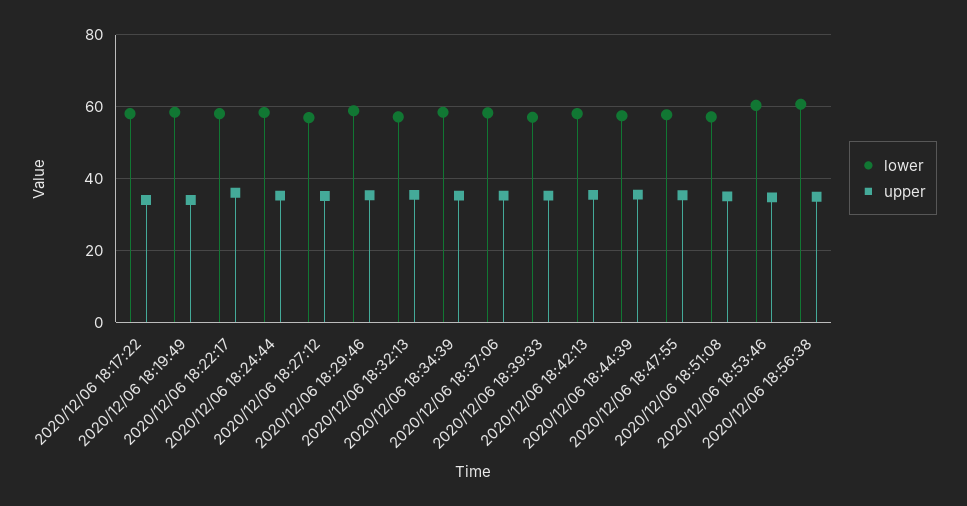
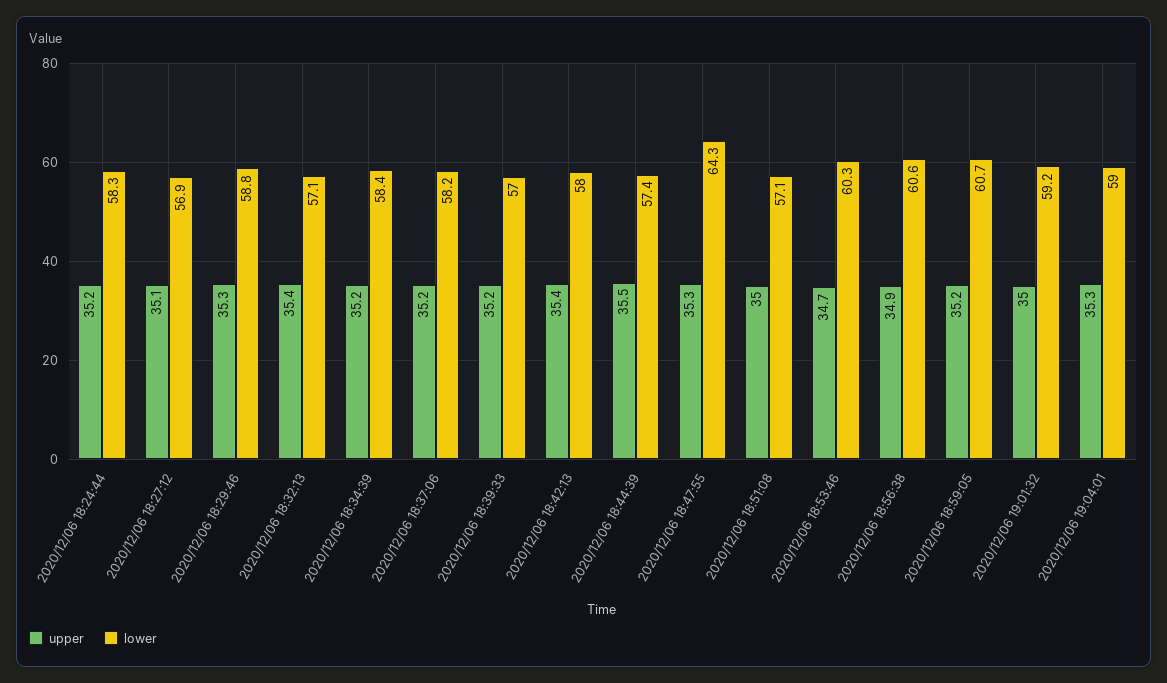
lower, 2020/12/06 18:17:22: 58 -> none
upper, 2020/12/06 18:17:22: 34 -> none
lower, 2020/12/06 18:19:49: 58 -> none
upper, 2020/12/06 18:19:49: 34 -> none
lower, 2020/12/06 18:22:17: 58 -> none
upper, 2020/12/06 18:22:17: 36 -> none
lower, 2020/12/06 18:47:55: 58 -> 64.3
upper, 2020/12/06 18:59:05: none -> 35.2
lower, 2020/12/06 18:59:05: none -> 60.7
upper, 2020/12/06 19:01:32: none -> 35
lower, 2020/12/06 19:01:32: none -> 59.2
upper, 2020/12/06 19:04:01: none -> 35.3
lower, 2020/12/06 19:04:01: none -> 59

